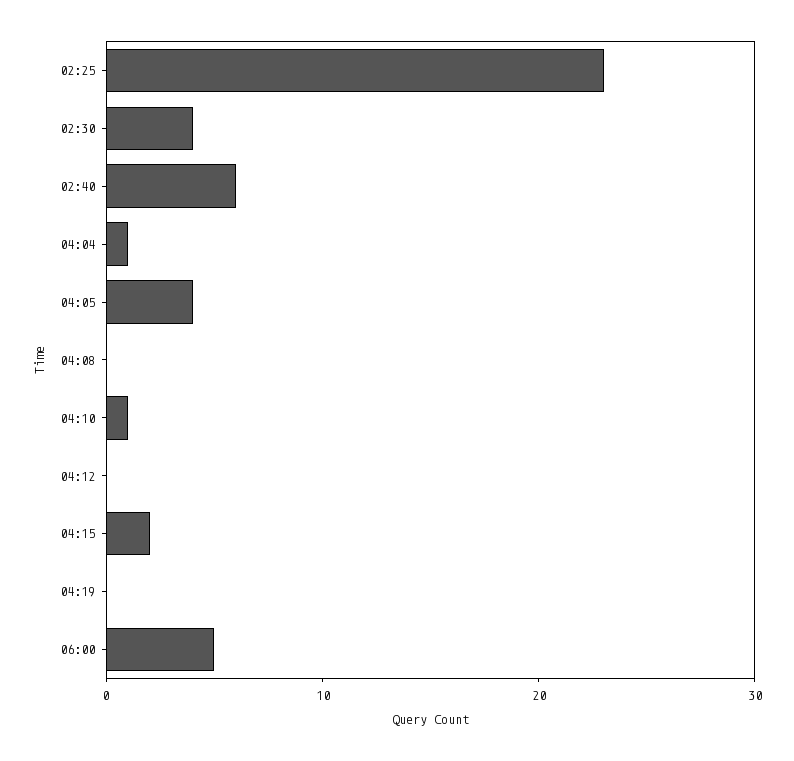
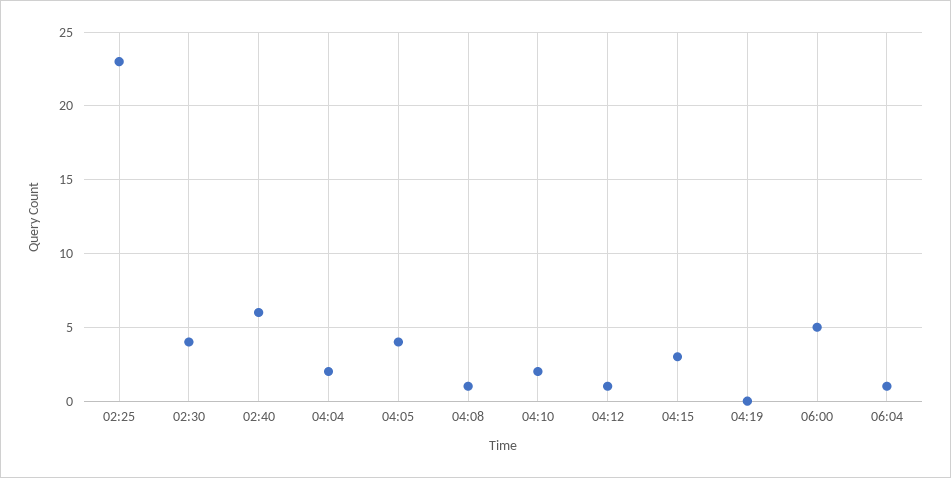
04:04: 1 -> 2
04:08: 0 -> 1
04:10: 1 -> 2
04:12: 0 -> 1
04:15: 2 -> 3
06:04: none -> 1

